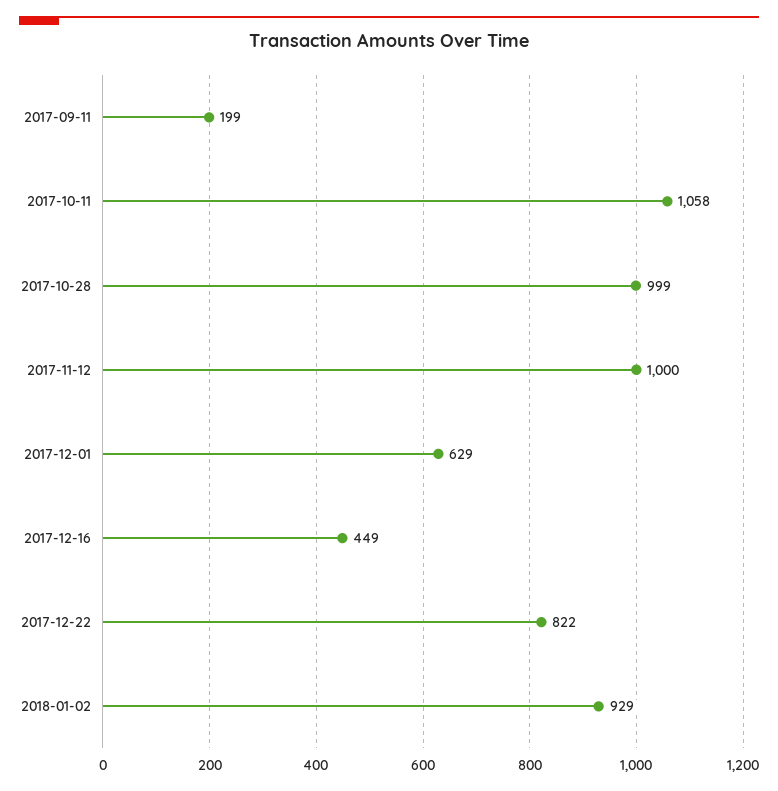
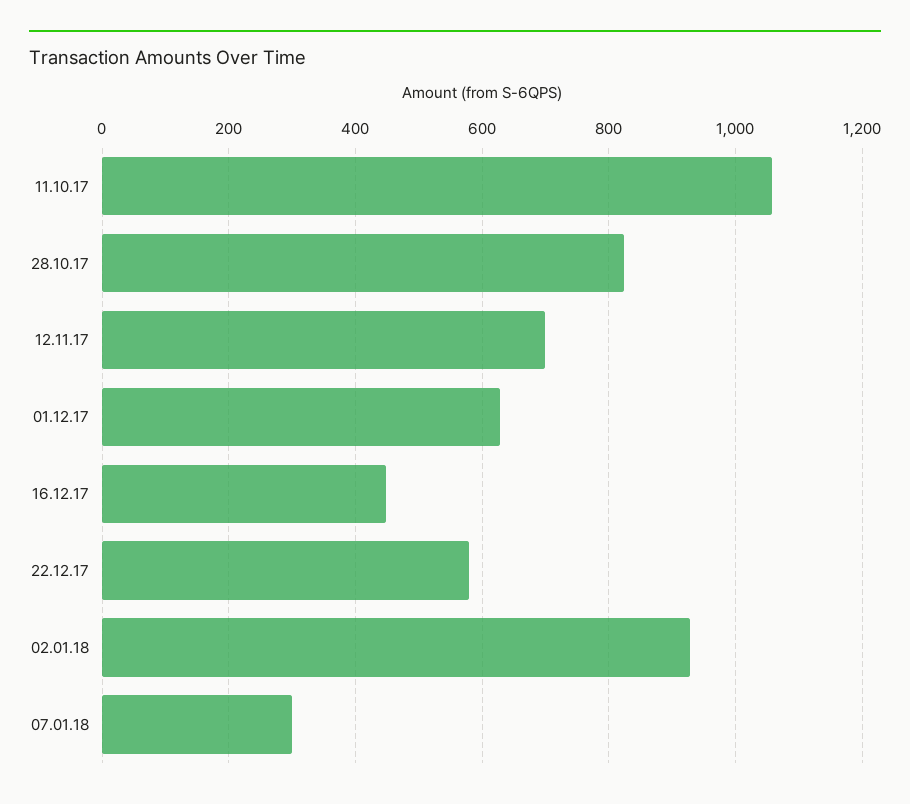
2017-09-11: 199 -> none
2017-10-28: 999 -> 820
2017-11-12: 1000 -> 700
2017-12-22: 822 -> 580
07.01.18: none -> 300

